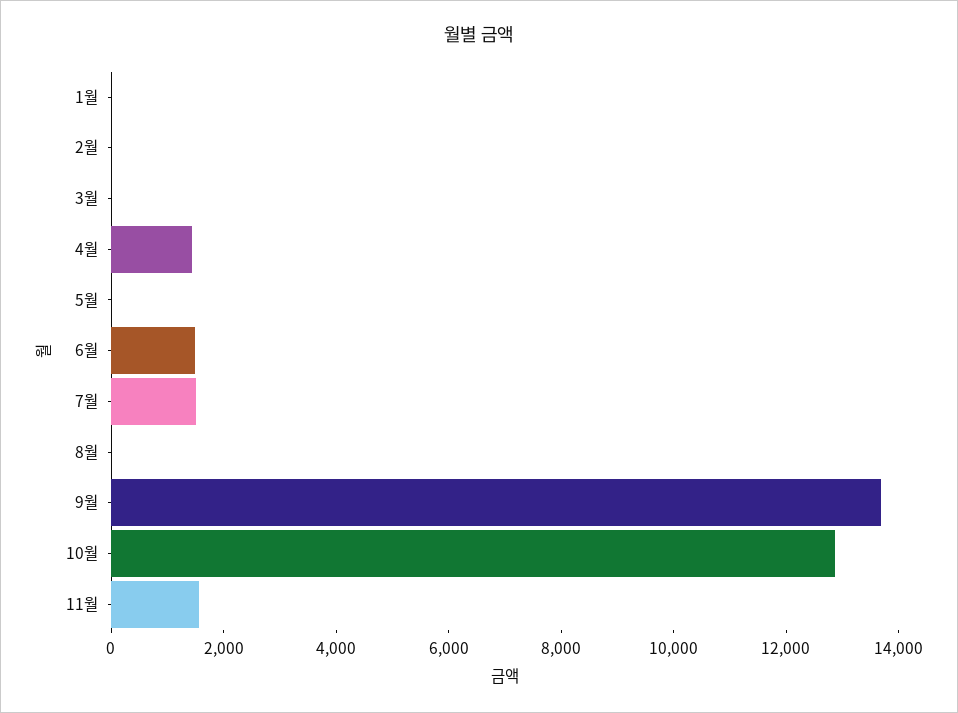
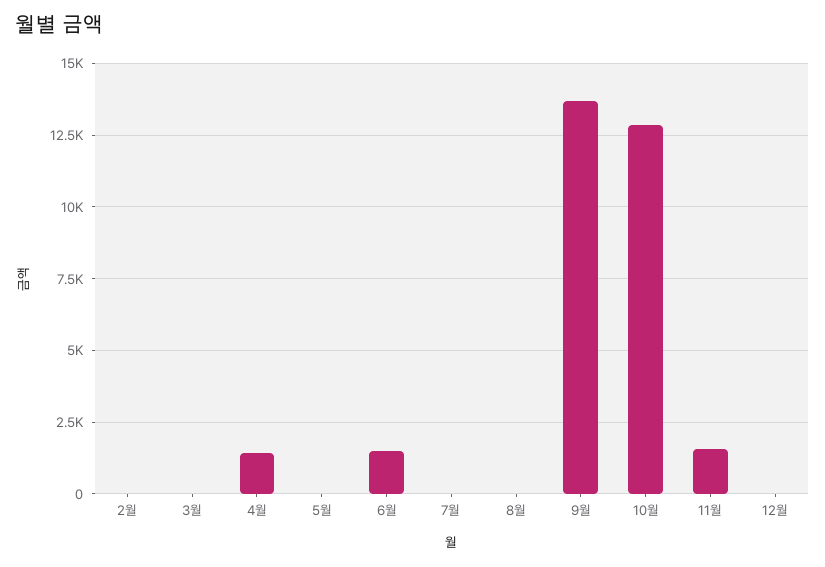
1월: 0 -> none
7월: 1500 -> 0
12월: none -> 0

